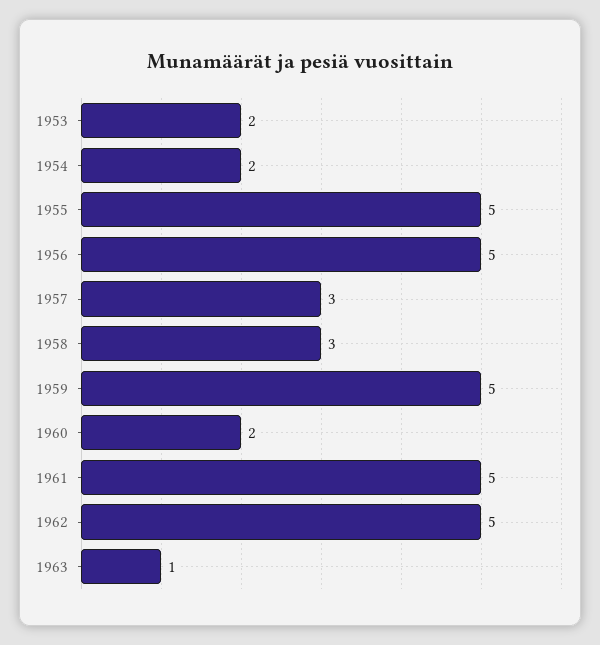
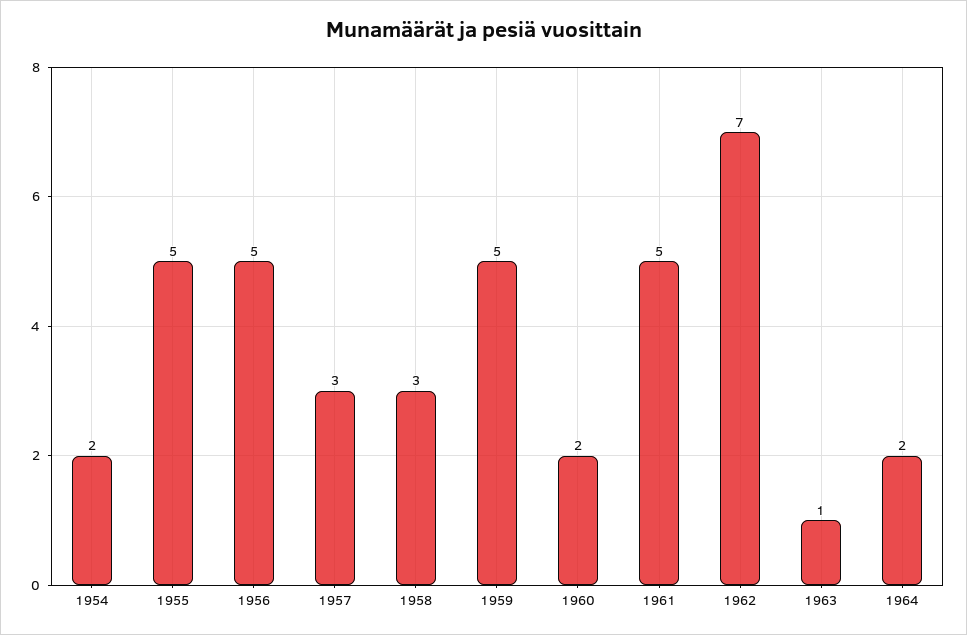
1953: 2 -> none
1962: 5 -> 7
1964: none -> 2

